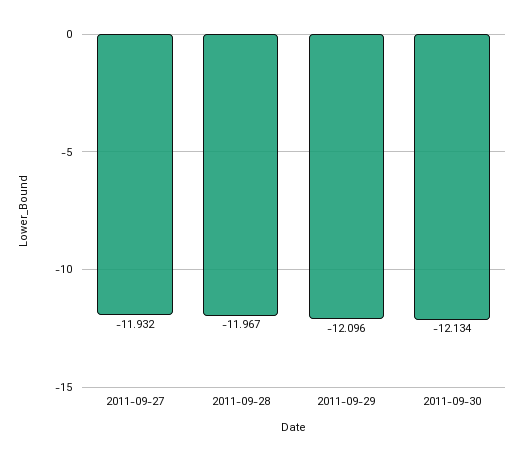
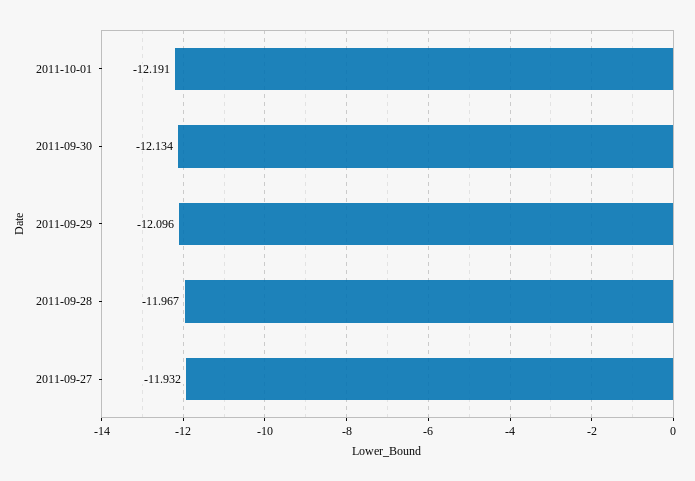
2011-10-01: none -> -12.191

